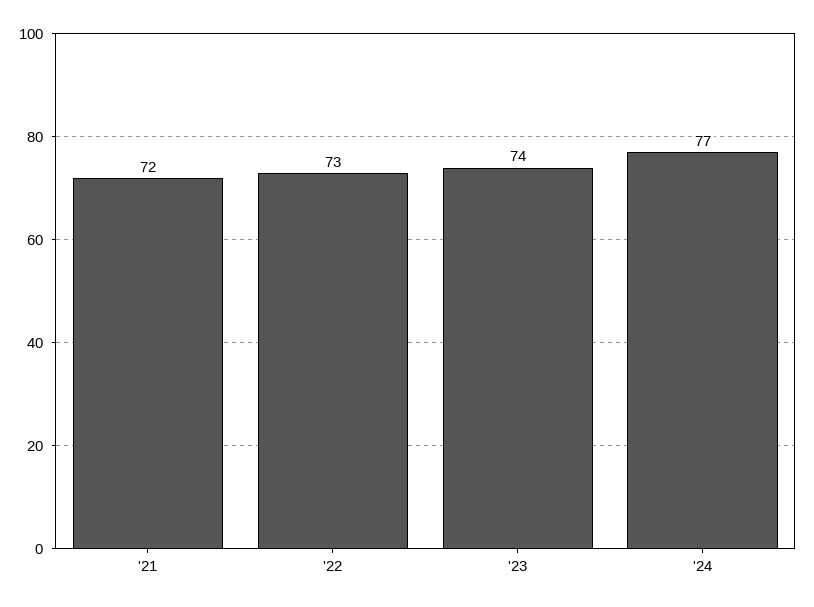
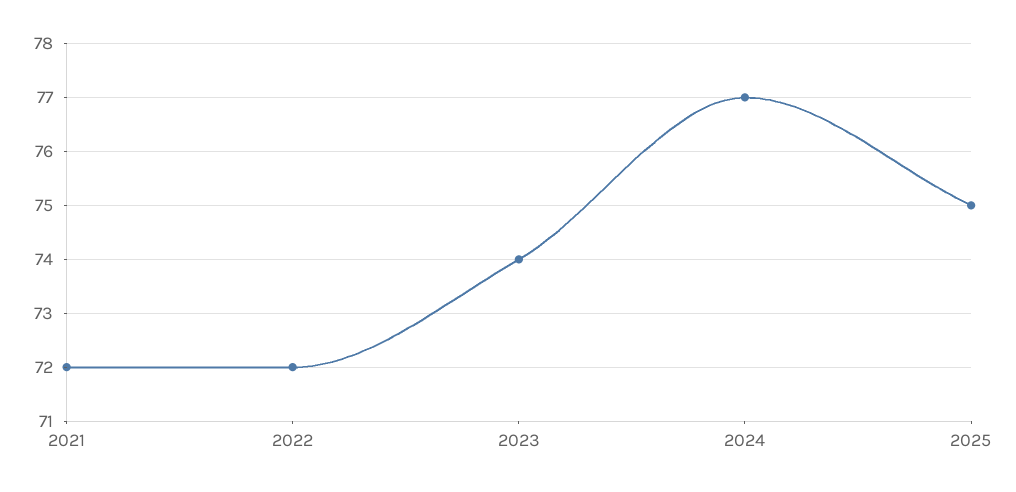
'22: 73 -> 72
2025: none -> 75

